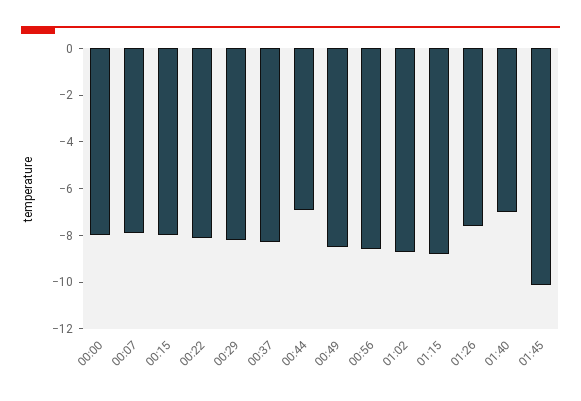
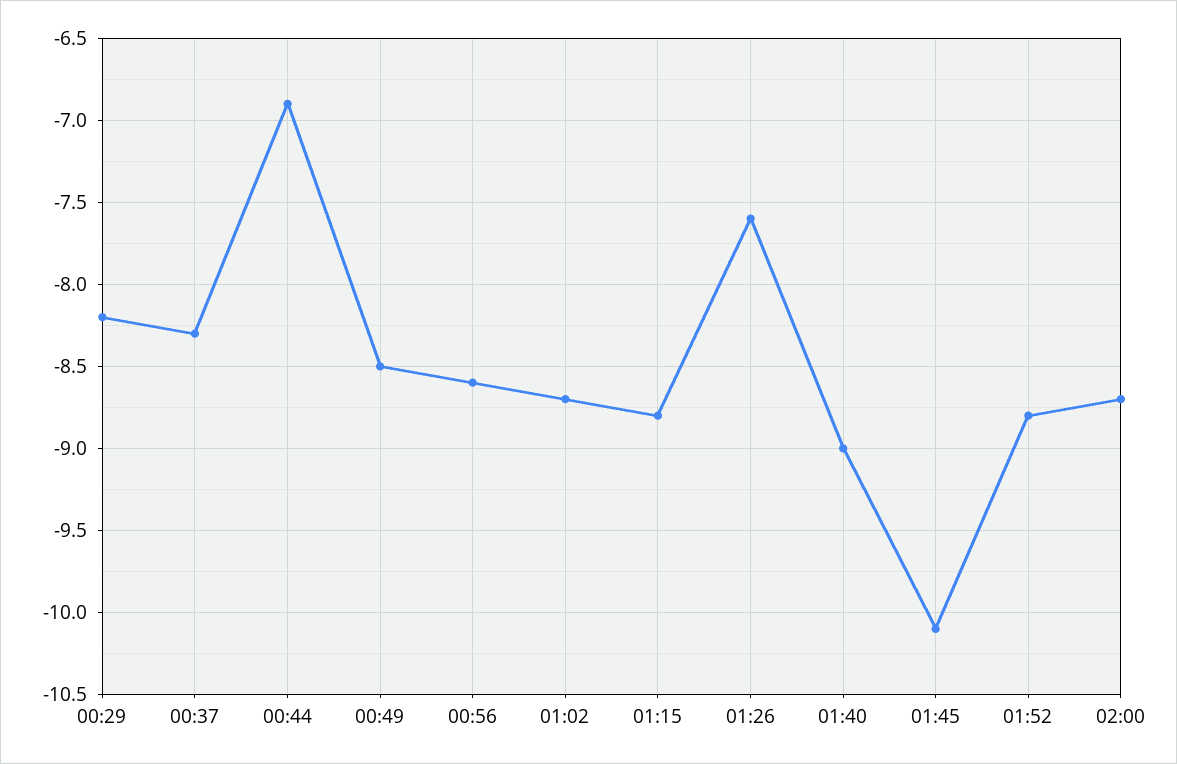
00:00: -8 -> none
00:07: -8 -> none
00:15: -8 -> none
00:22: -8 -> none
01:40: -7 -> -9
01:52: none -> -8.8
02:00: none -> -8.7

